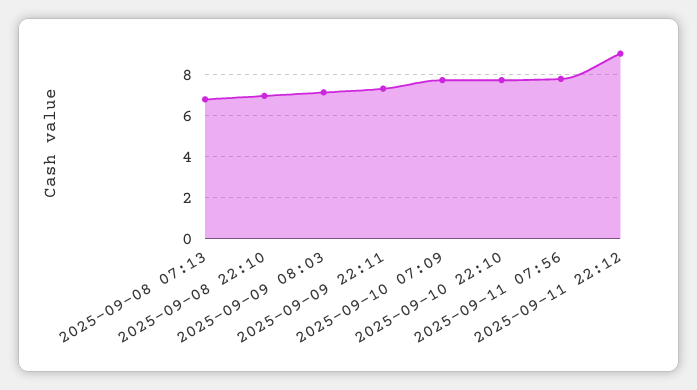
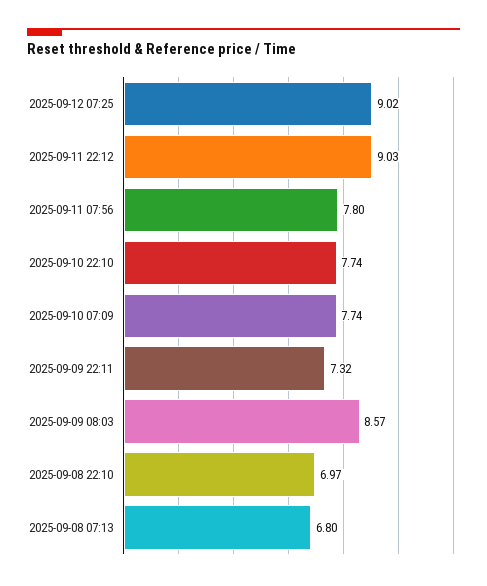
2025-09-09 08:03: 7 -> 8.57
2025-09-12 07:25: none -> 9.02

